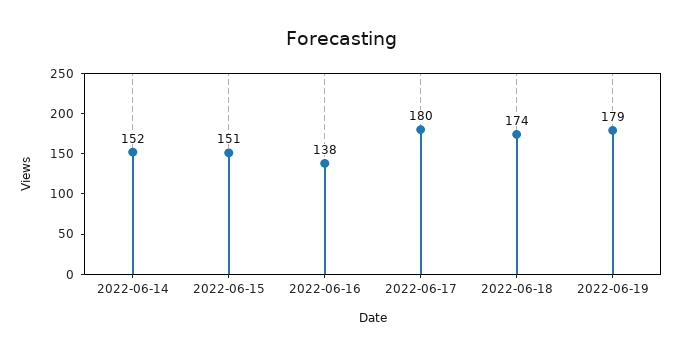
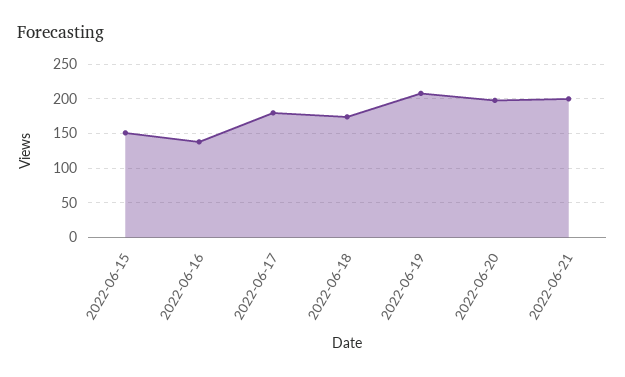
2022-06-14: 152 -> none
2022-06-19: 179 -> 210
2022-06-20: none -> 200
2022-06-21: none -> 200

